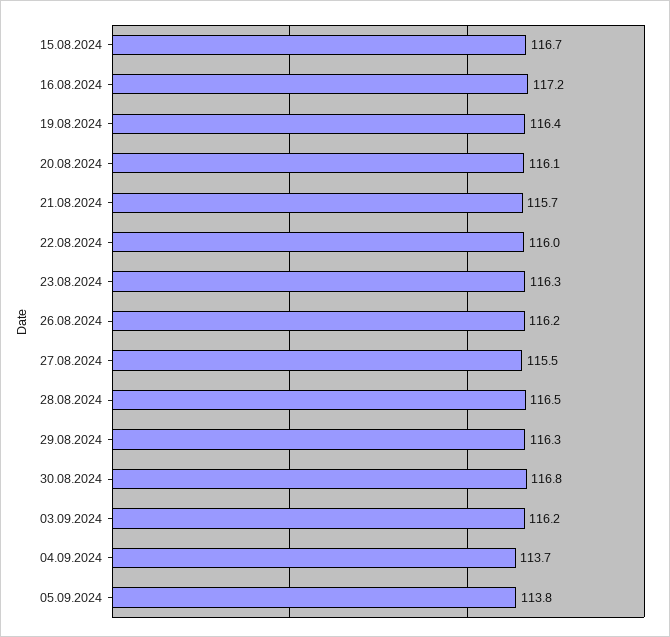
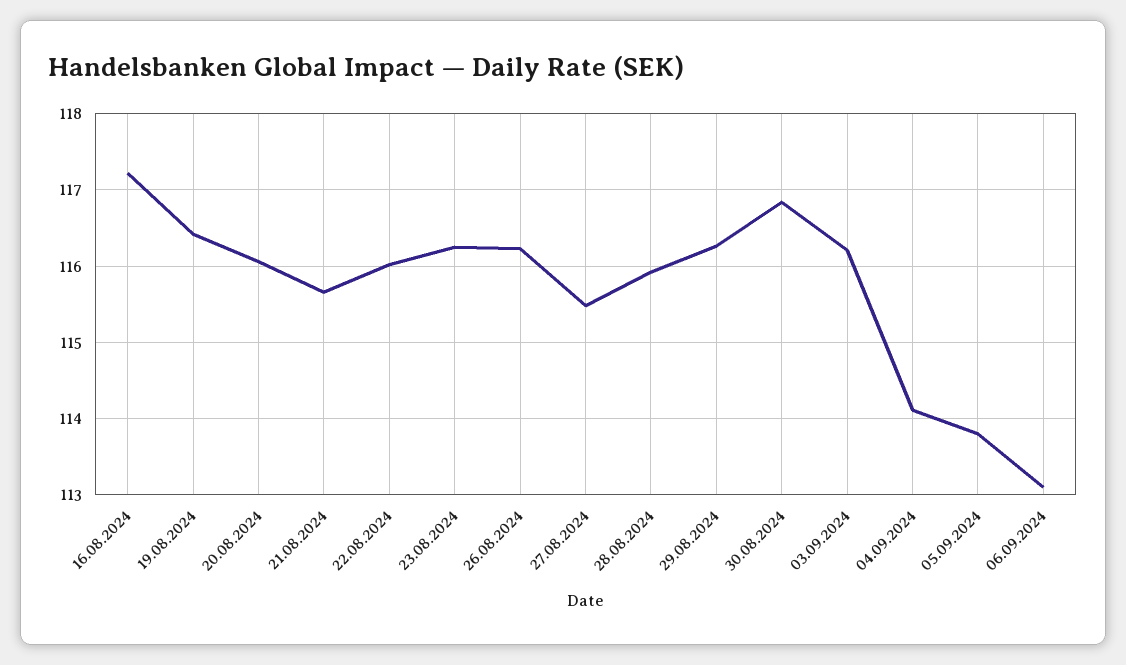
15.08.2024: 116.7 -> none
28.08.2024: 116.5 -> 115.9
04.09.2024: 113.7 -> 114.1
06.09.2024: none -> 113.1

